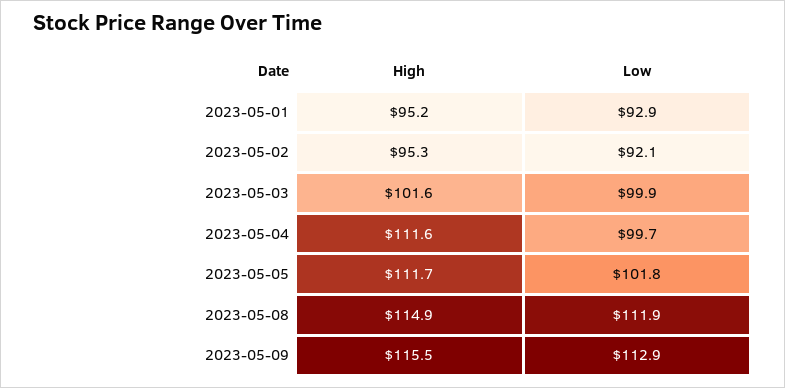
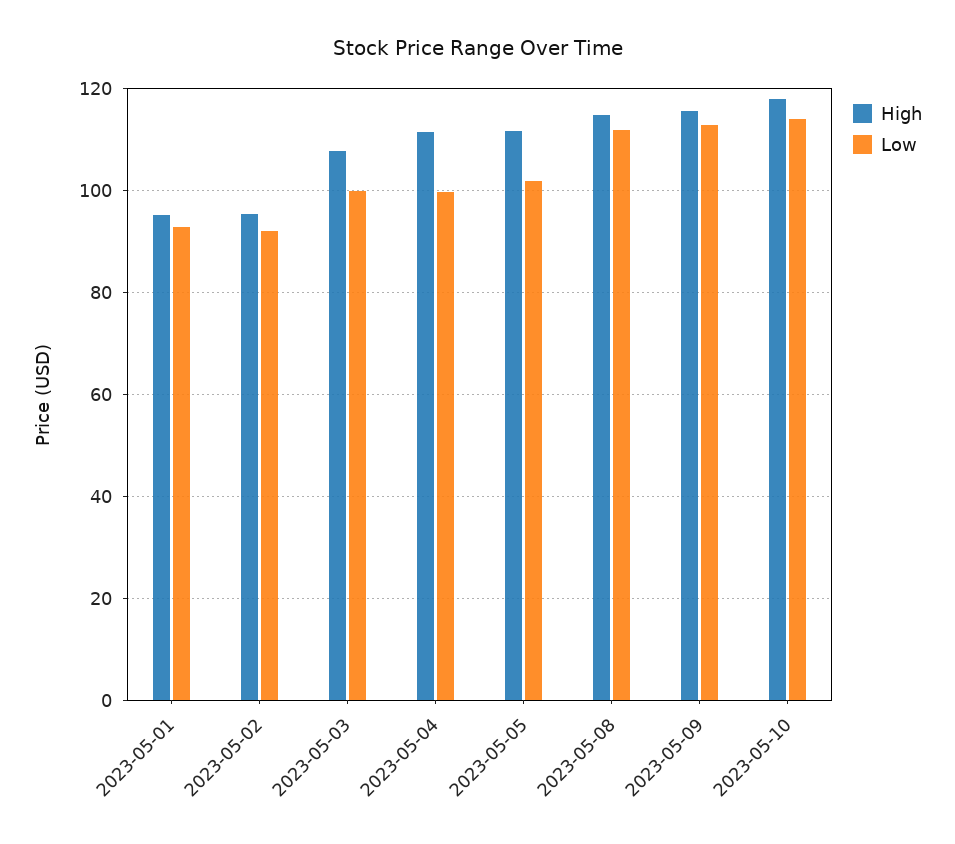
High, 2023-05-03: 101.6 -> 108
High, 2023-05-10: none -> 118
Low, 2023-05-10: none -> 114

